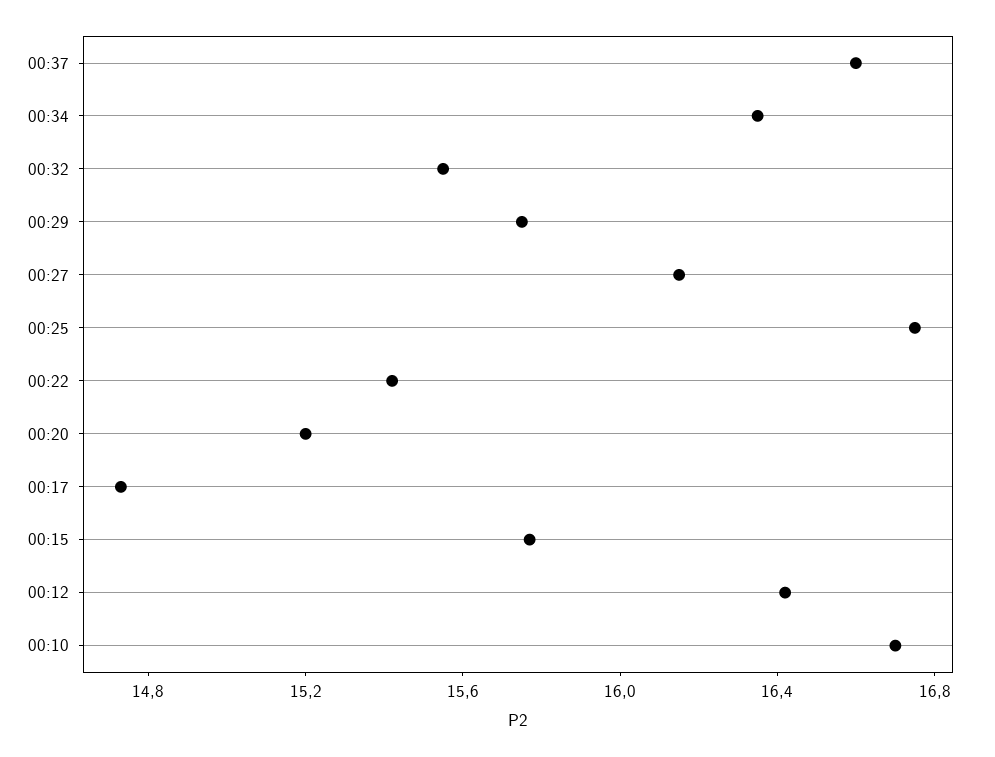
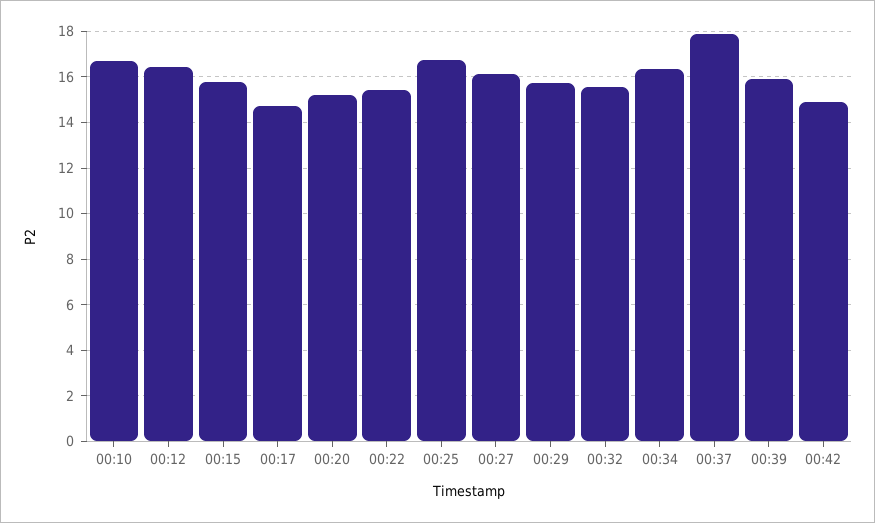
00:37: 16.6 -> 18
00:39: none -> 16
00:42: none -> 15

